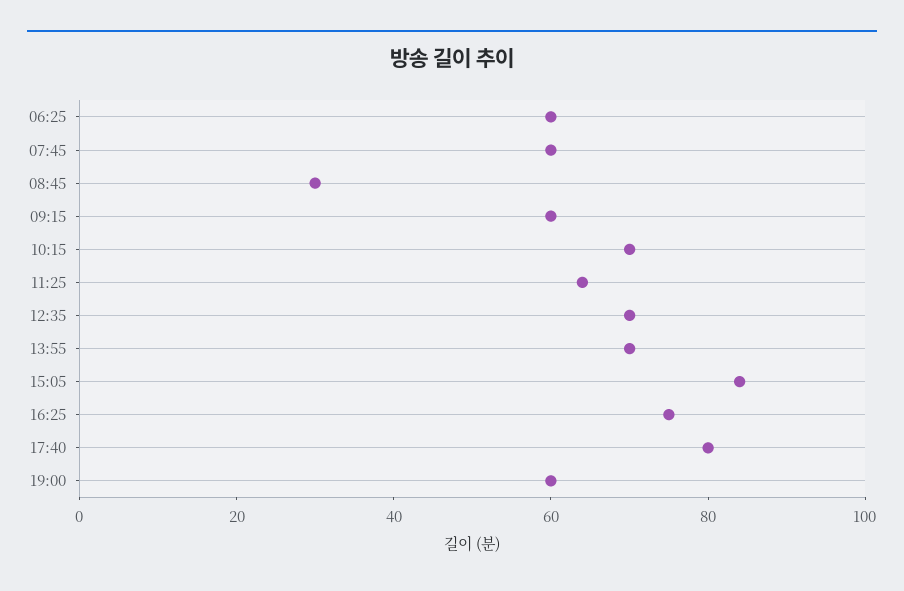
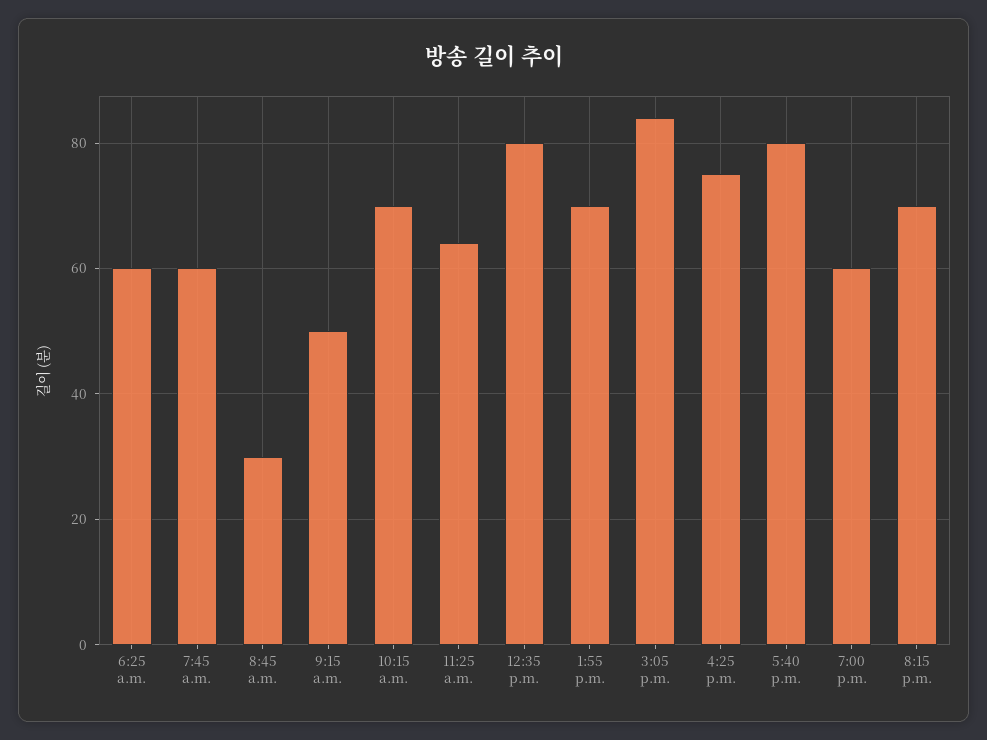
09:15: 60 -> 50
12:35: 70 -> 80
8:15 p.m.: none -> 70

